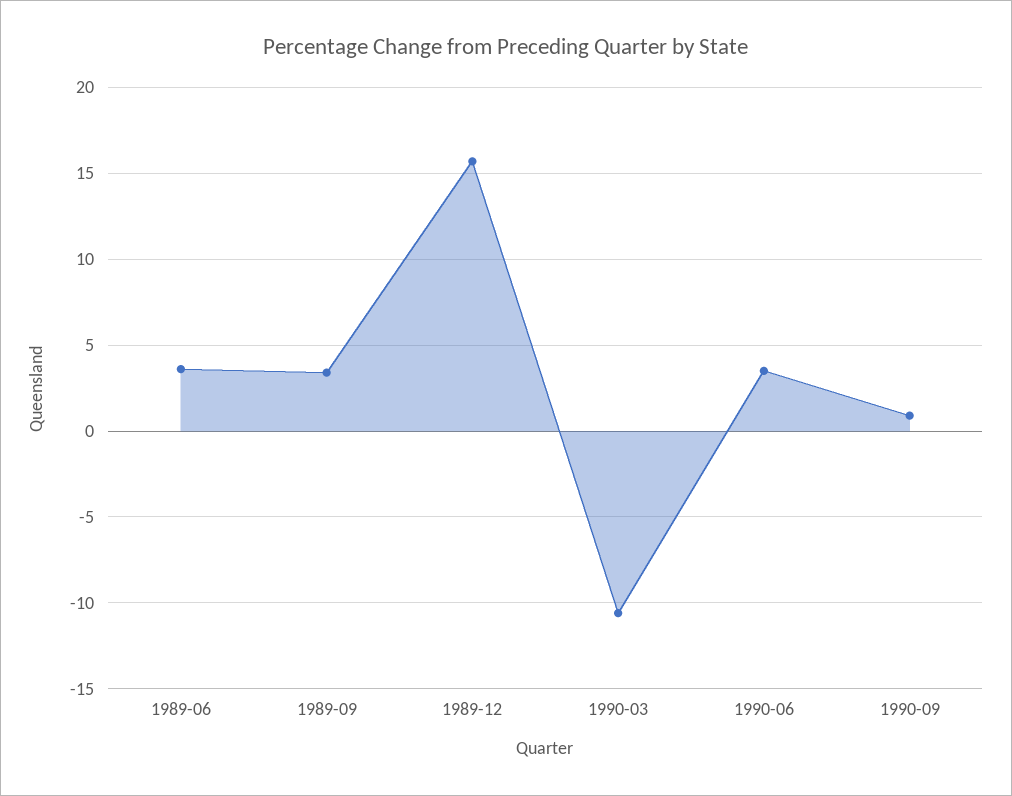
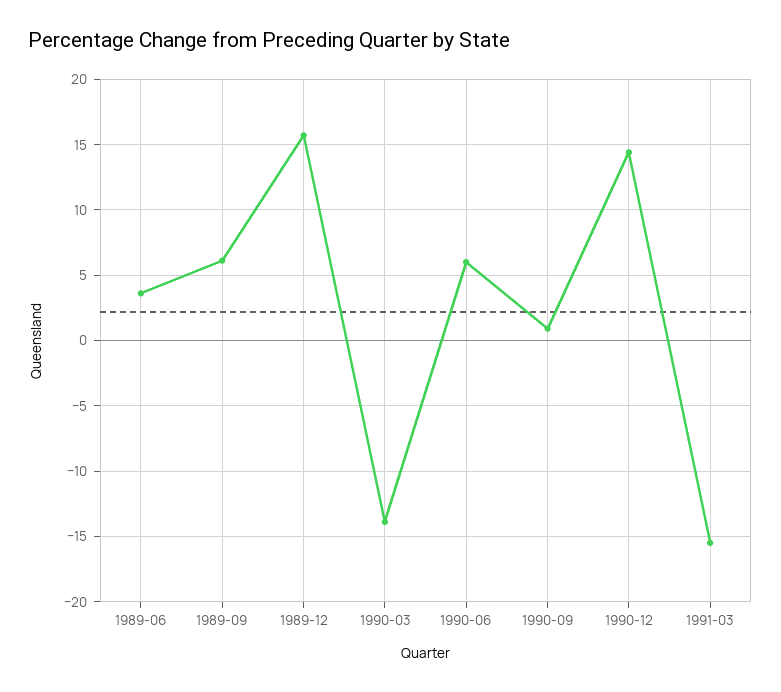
1989-09: 3.5 -> 6
1990-03: -10.5 -> -14
1990-06: 3.5 -> 6
1990-12: none -> 14.5
1991-03: none -> -15.5

